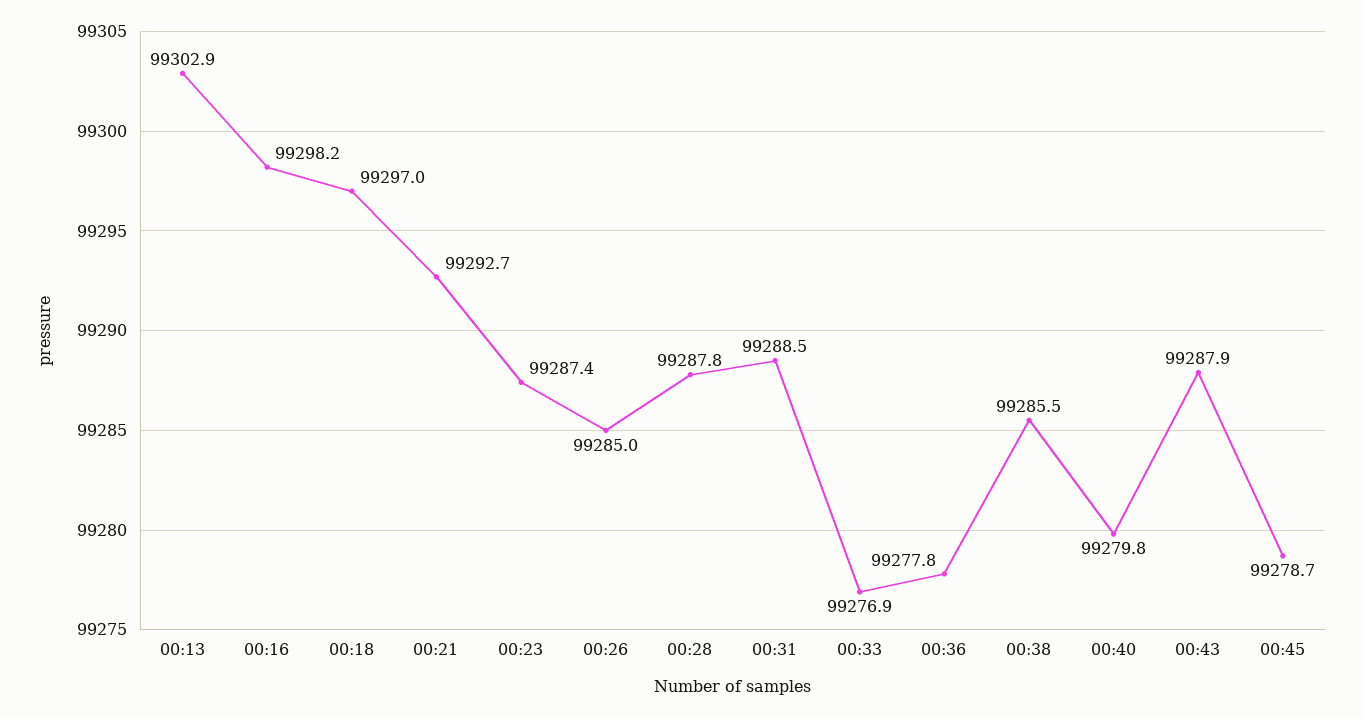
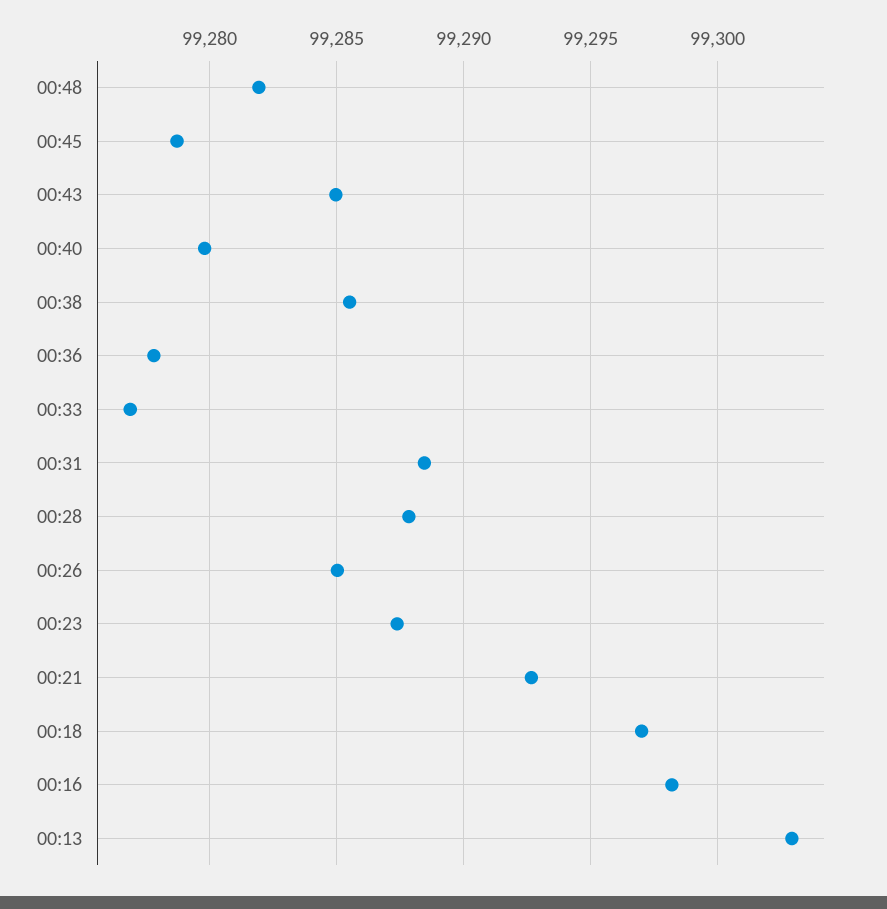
00:43: 99287.9 -> 99285
00:48: none -> 99282

